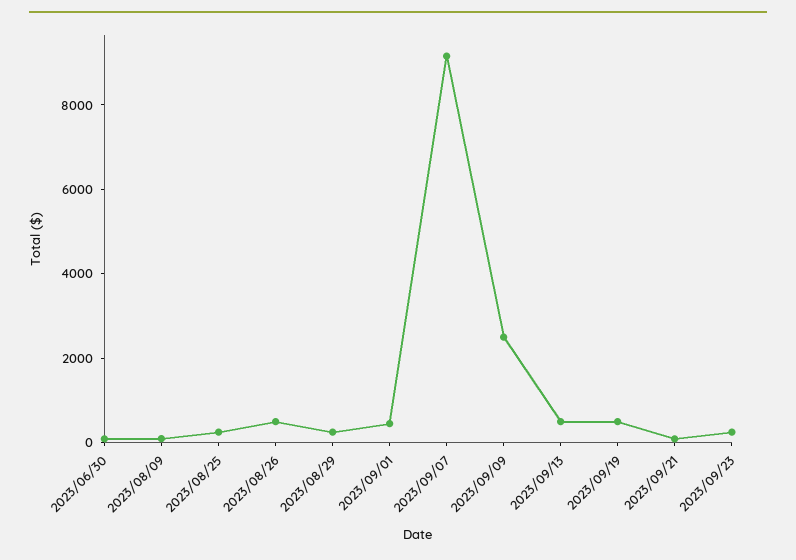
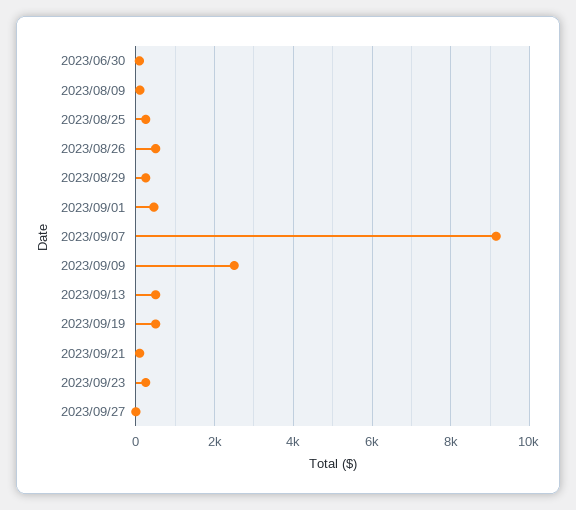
2023/09/27: none -> 0

